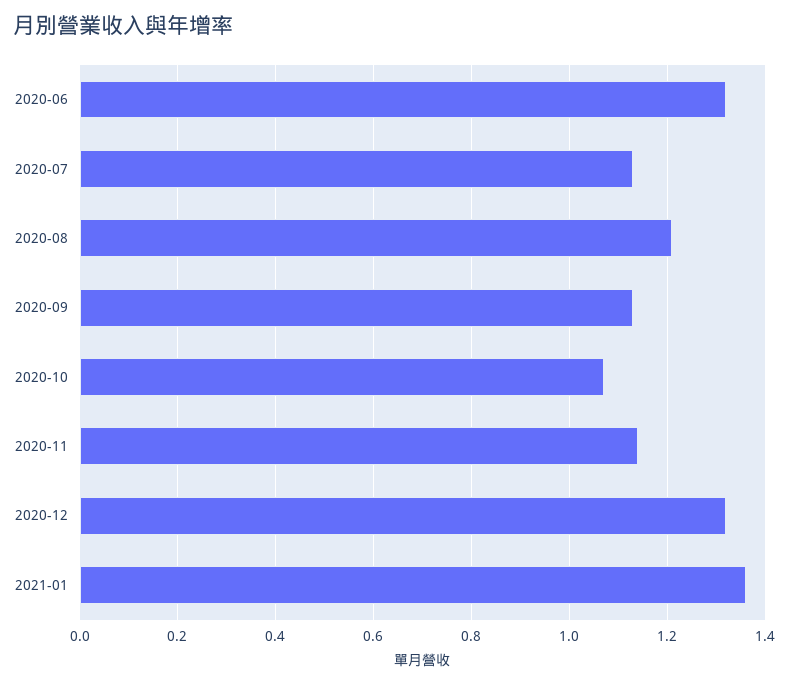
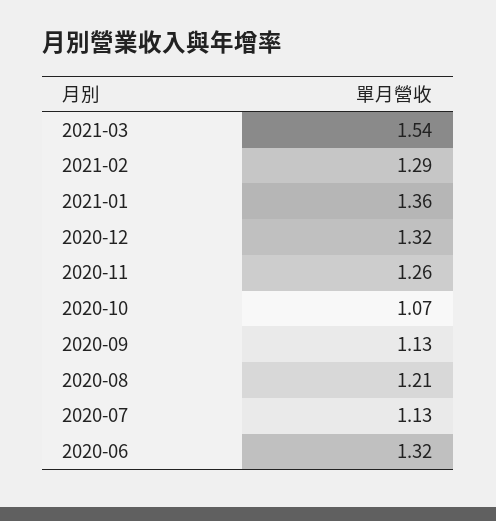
2020-11: 1.15 -> 1.26
2021-03: none -> 1.54
2021-02: none -> 1.29

